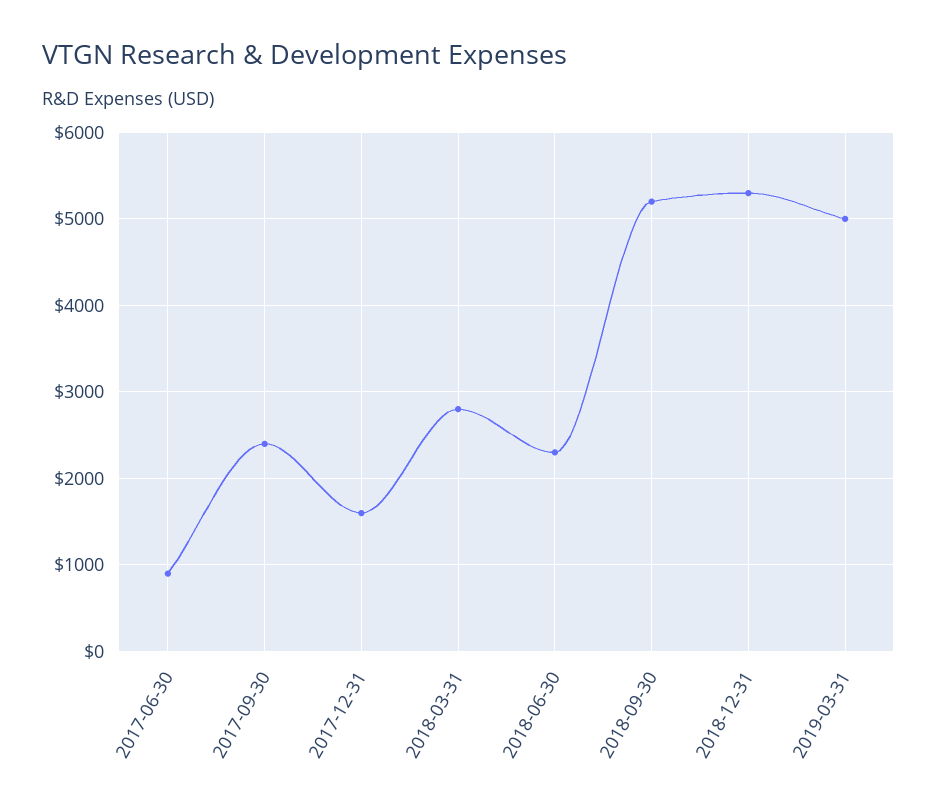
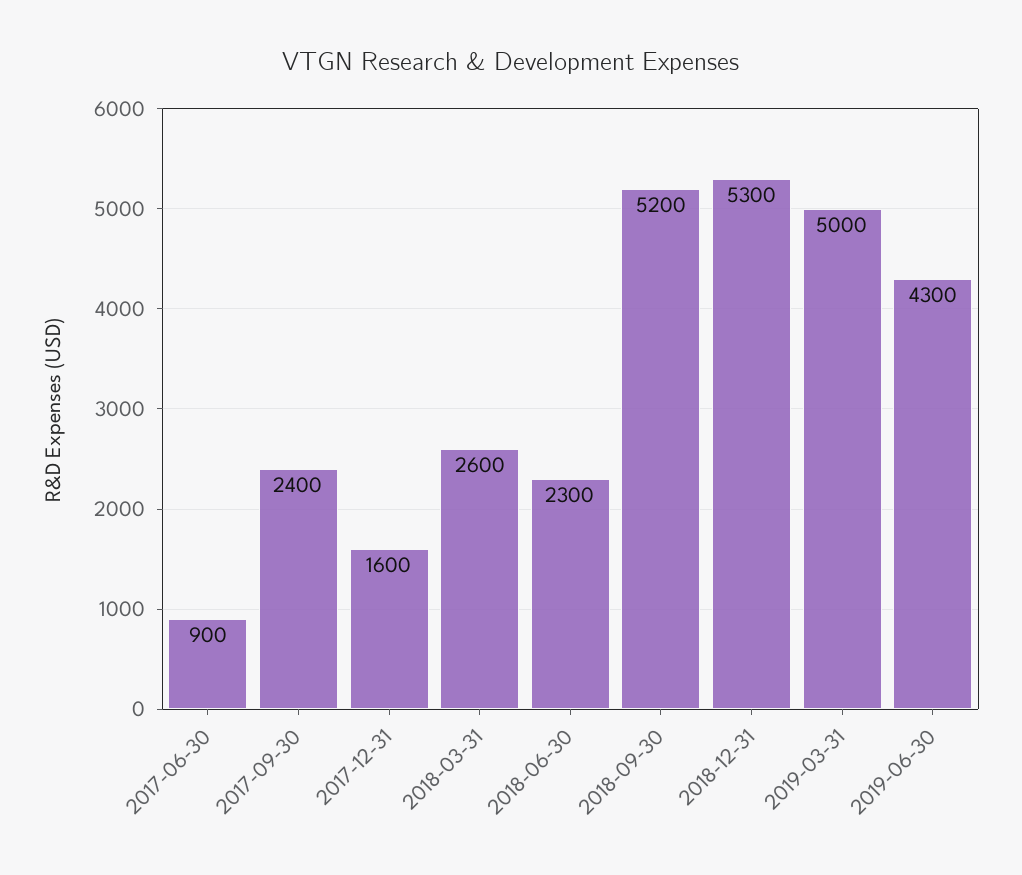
2018-03-31: 2800 -> 2600
2019-06-30: none -> 4300

